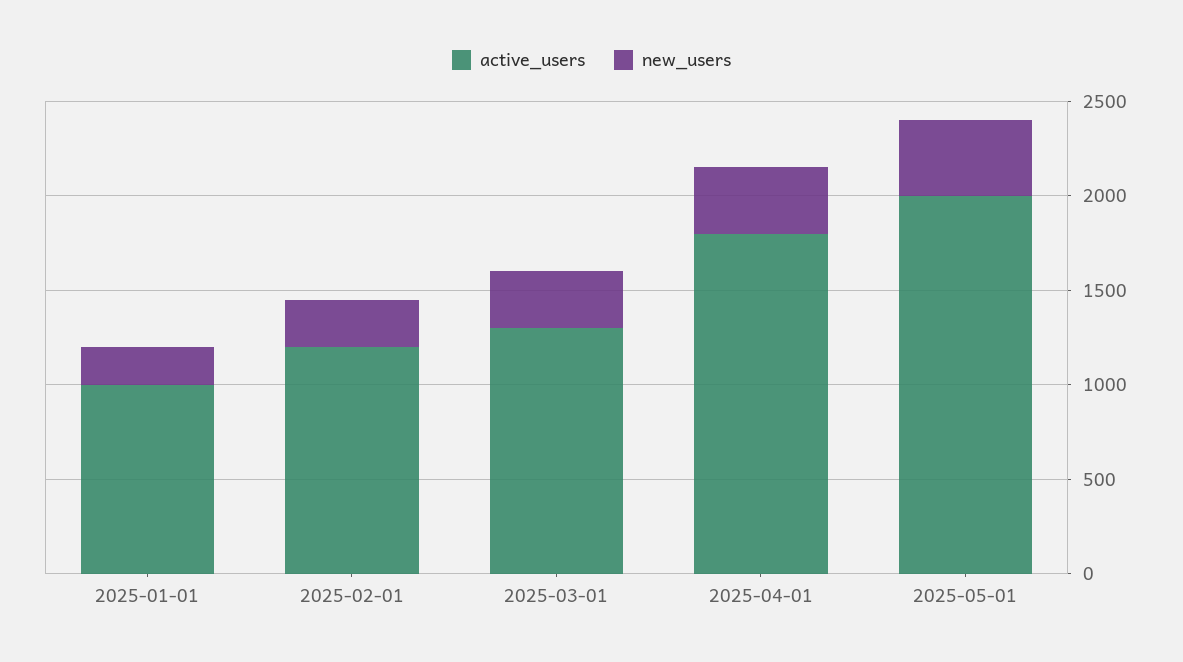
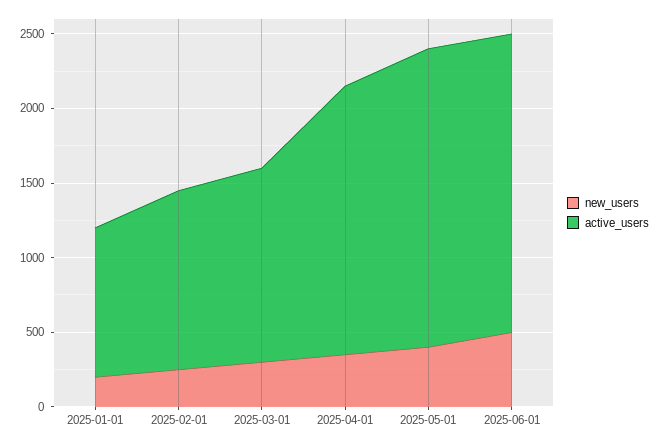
new_users, 2025-06-01: none -> 500
active_users, 2025-06-01: none -> 2000

